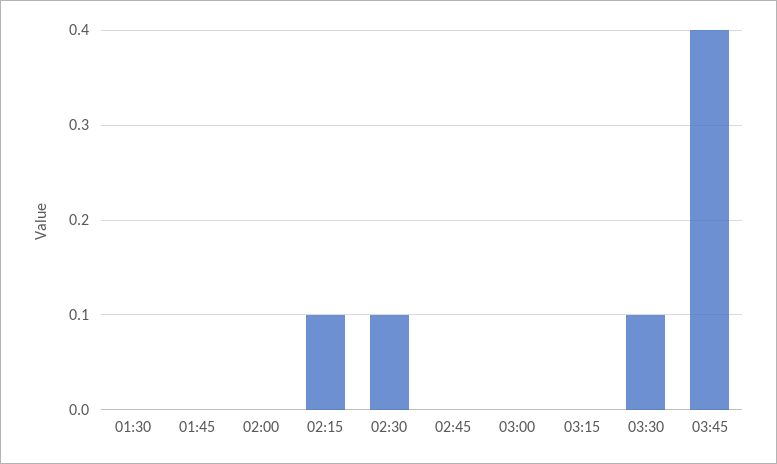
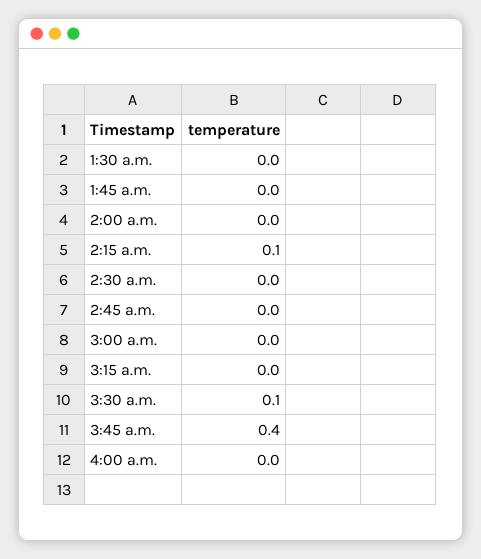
02:30: 0.1 -> 0
4:00 a.m.: none -> 0

